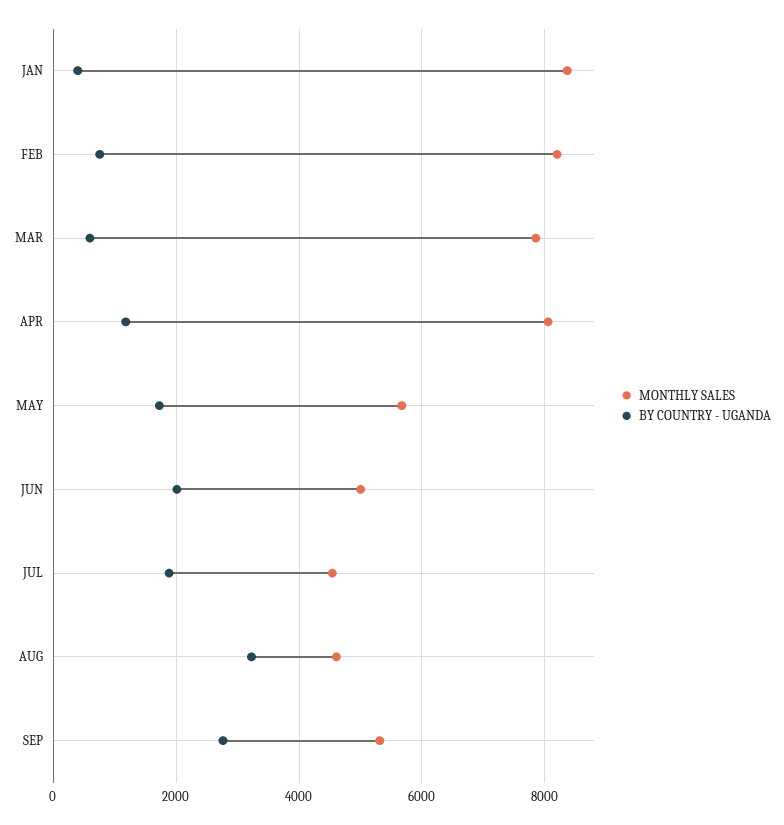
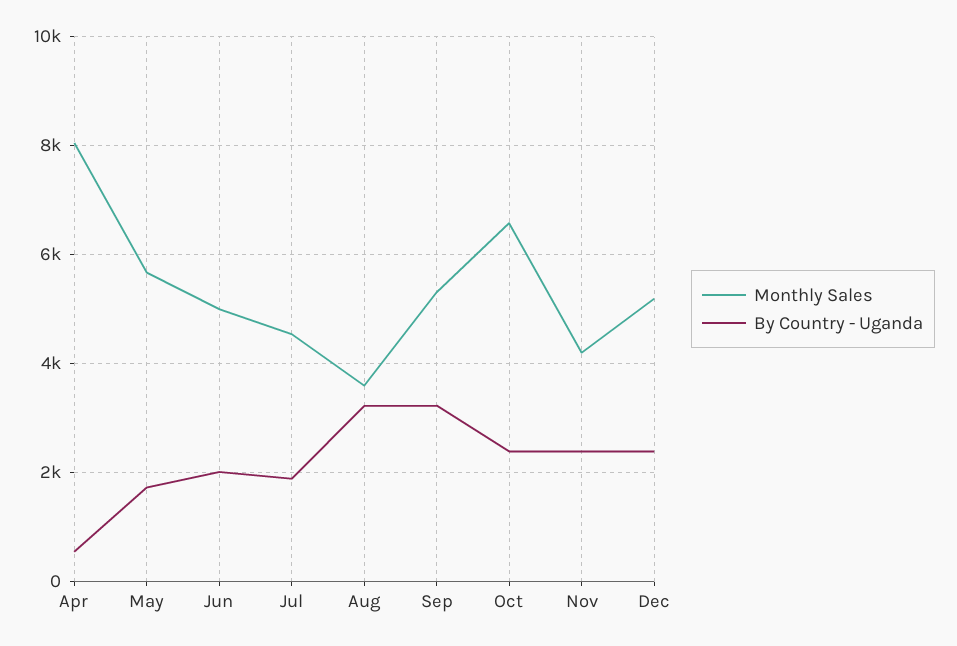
MONTHLY SALES, JAN: 8400 -> none
BY COUNTRY - UGANDA, JAN: 400 -> none
MONTHLY SALES, FEB: 8200 -> none
BY COUNTRY - UGANDA, FEB: 800 -> none
MONTHLY SALES, MAR: 7800 -> none
BY COUNTRY - UGANDA, MAR: 600 -> none
BY COUNTRY - UGANDA, APR: 1200 -> 600
MONTHLY SALES, AUG: 4600 -> 3600
BY COUNTRY - UGANDA, SEP: 2800 -> 3200
MONTHLY SALES, Oct: none -> 6600
BY COUNTRY - UGANDA, Oct: none -> 2400
MONTHLY SALES, Nov: none -> 4200
BY COUNTRY - UGANDA, Nov: none -> 2400
MONTHLY SALES, Dec: none -> 5200
BY COUNTRY - UGANDA, Dec: none -> 2400

